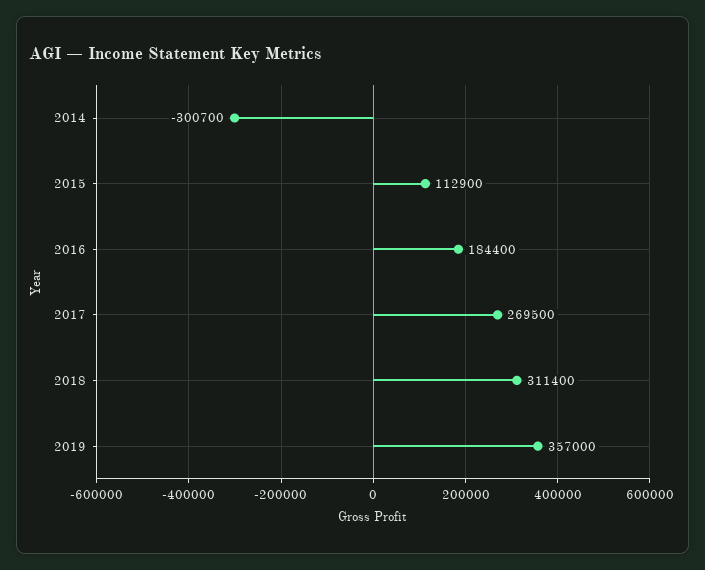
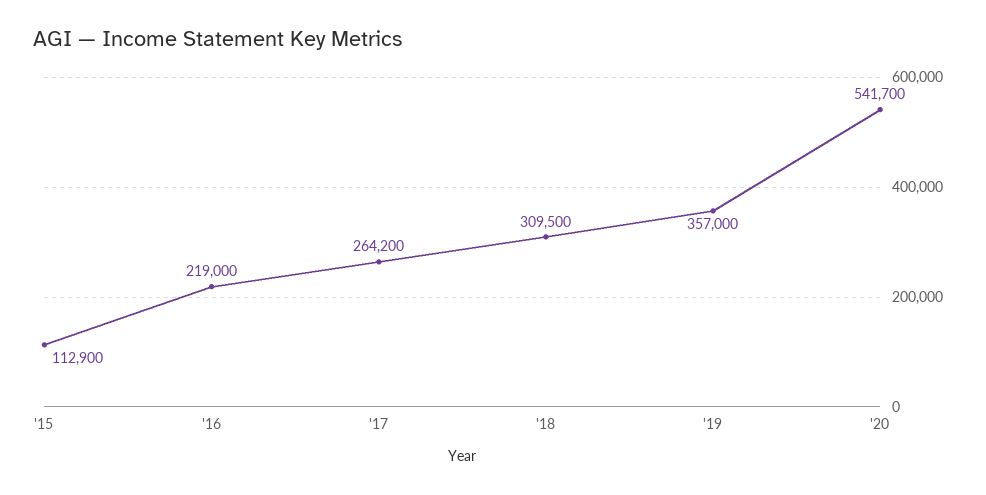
2014: -300700 -> none
2016: 184400 -> 219000
2017: 269500 -> 264200
2018: 311400 -> 309500
'20: none -> 541700

